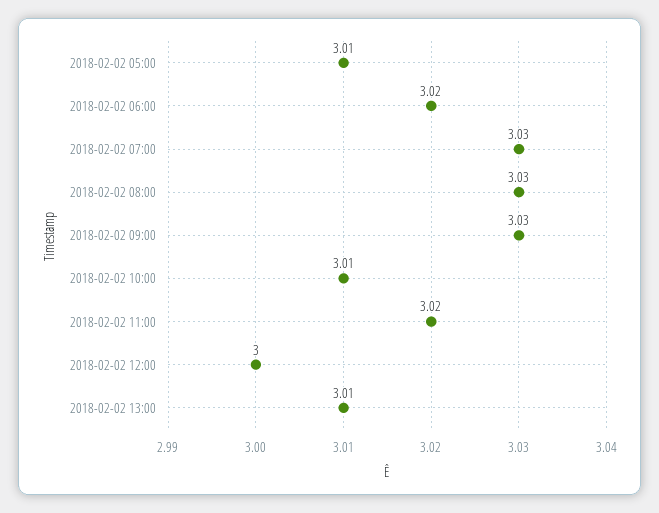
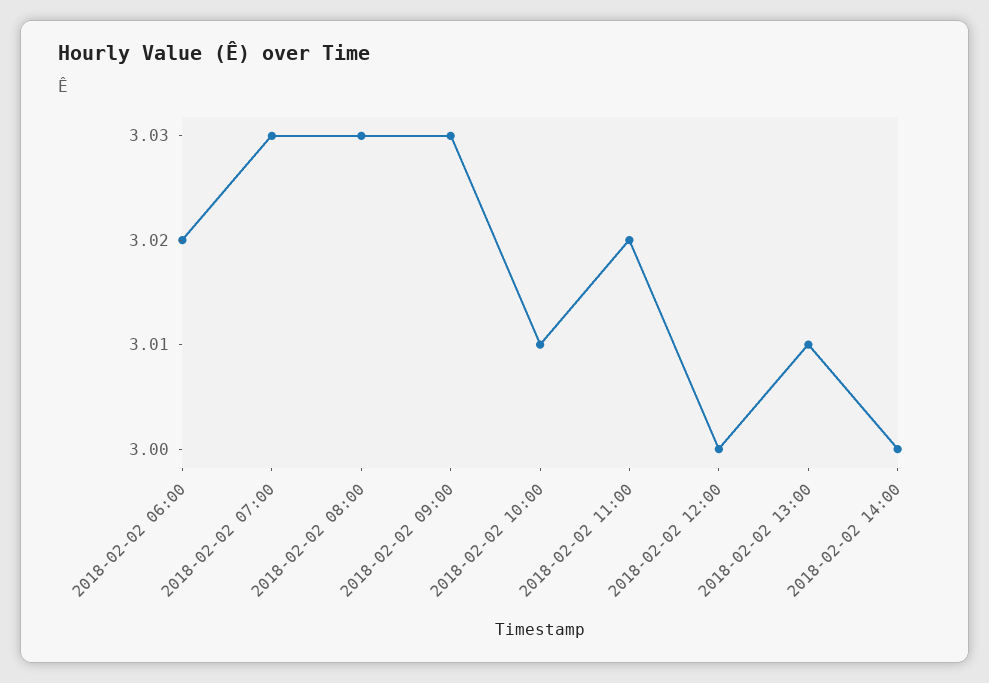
2018-02-02 05:00: 3.01 -> none
2018-02-02 14:00: none -> 3

